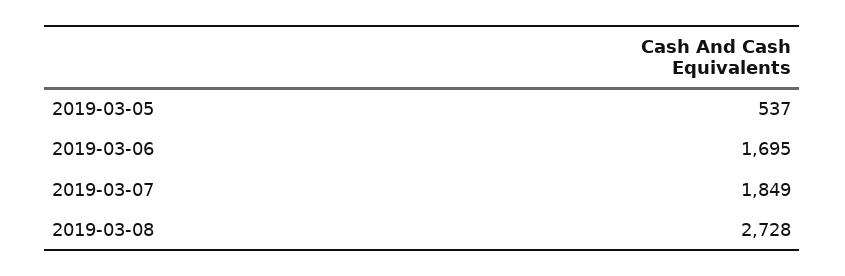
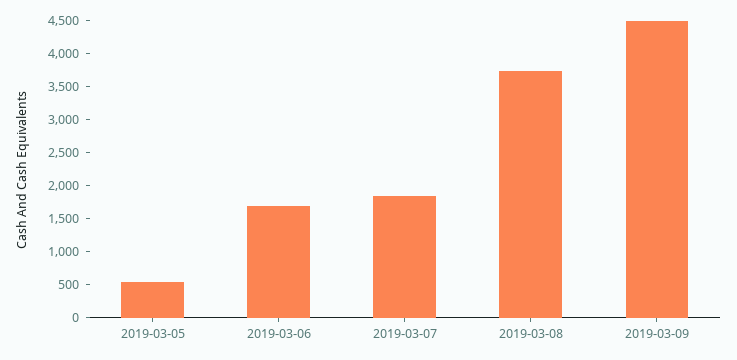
2019-03-08: 2728 -> 3750
2019-03-09: none -> 4500

